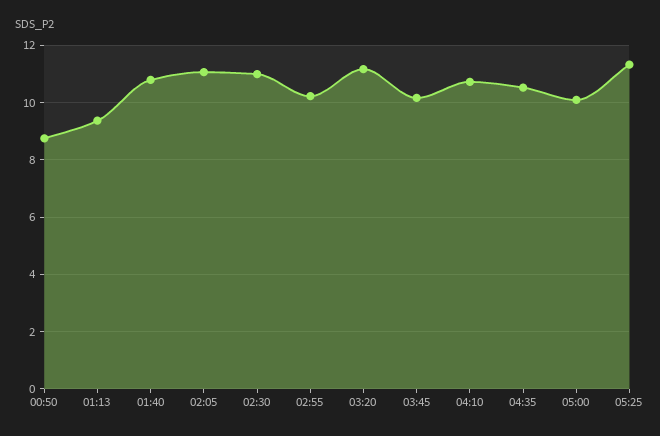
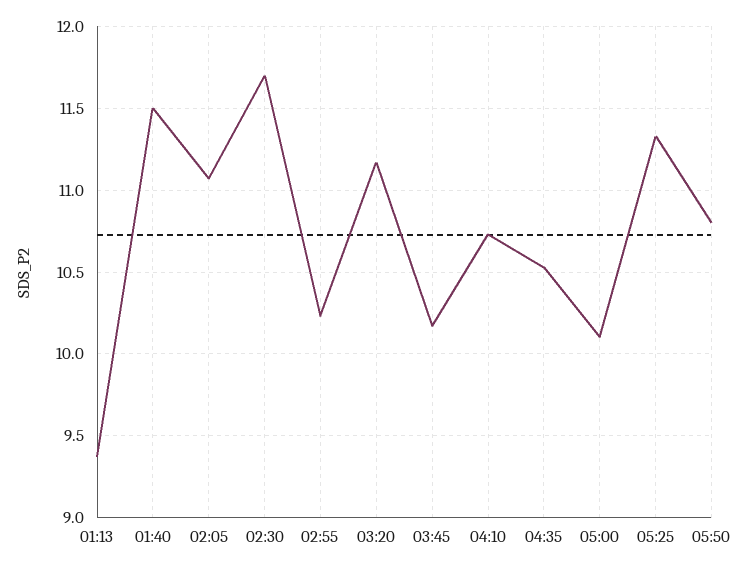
00:50: 8.75 -> none
01:40: 10.75 -> 11.5
02:30: 11 -> 11.7
05:50: none -> 10.8

